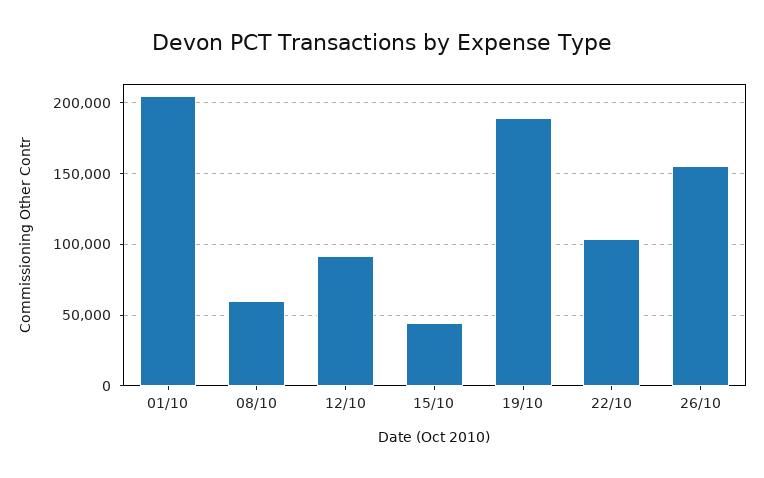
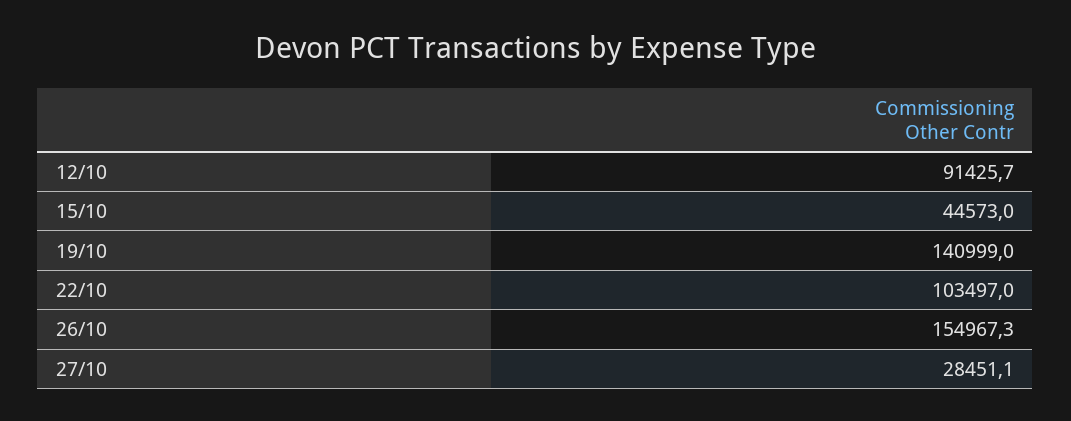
01/10: 205000 -> none
08/10: 60000 -> none
19/10: 190000 -> 140999
27/10: none -> 28451.1

